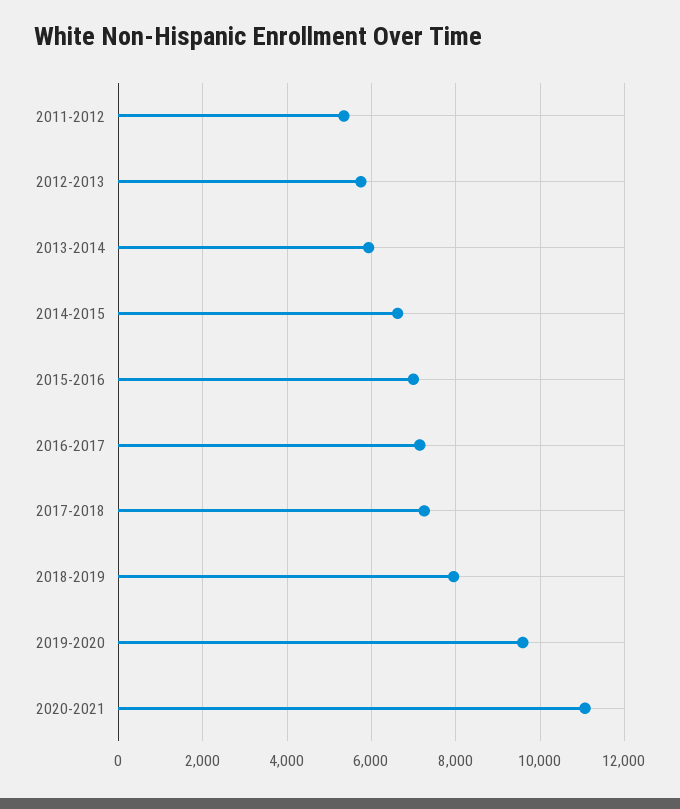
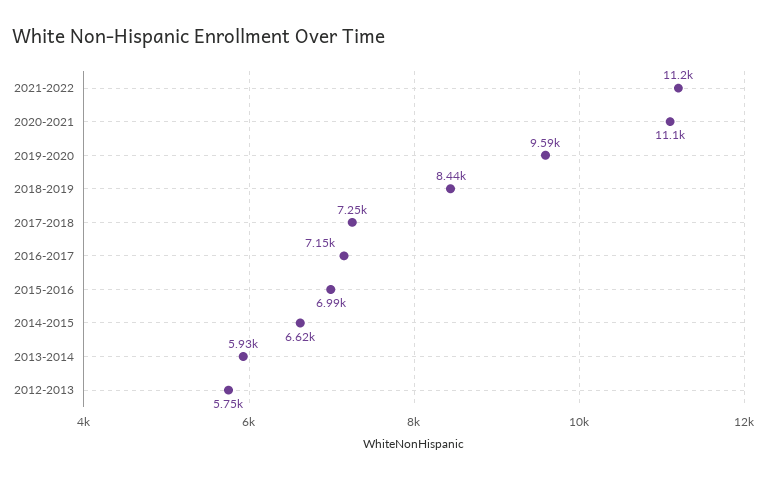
2011-2012: 5400 -> none
2018-2019: 8000 -> 8440
2021-2022: none -> 11200

